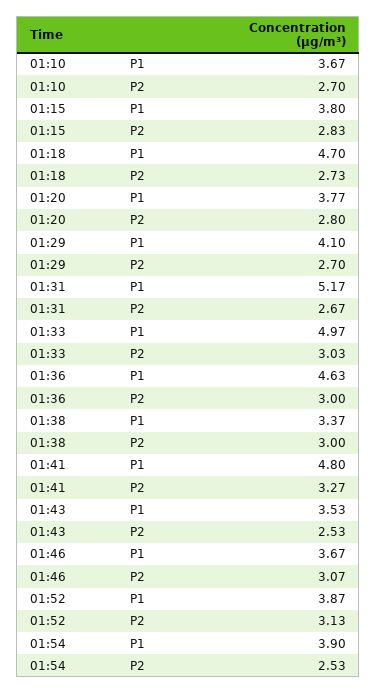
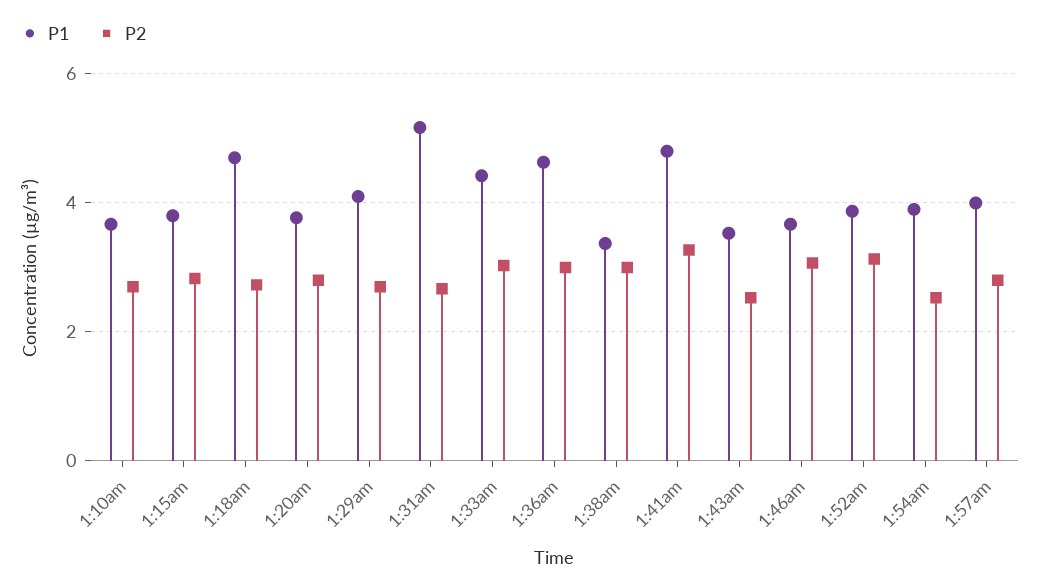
P1, 01:33: 4.97 -> 4.4
P1, 1:57am: none -> 4
P2, 1:57am: none -> 2.8

